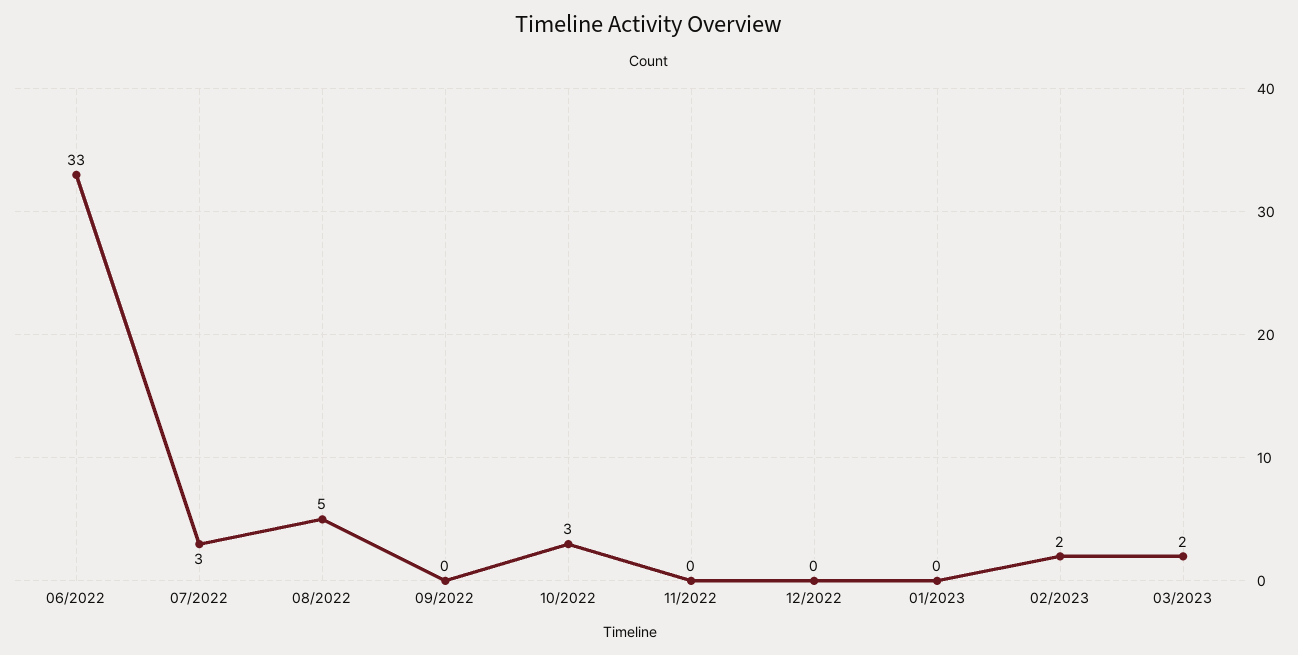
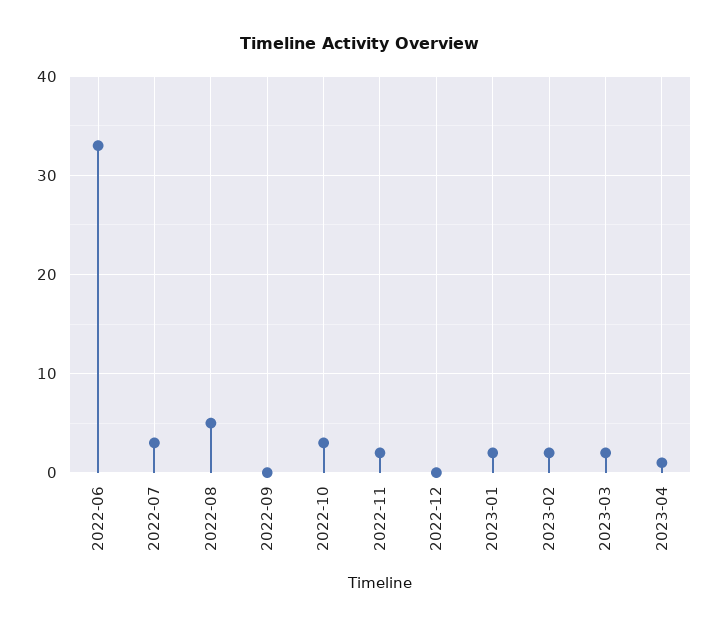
11/2022: 0 -> 2
01/2023: 0 -> 2
2023-04: none -> 1

